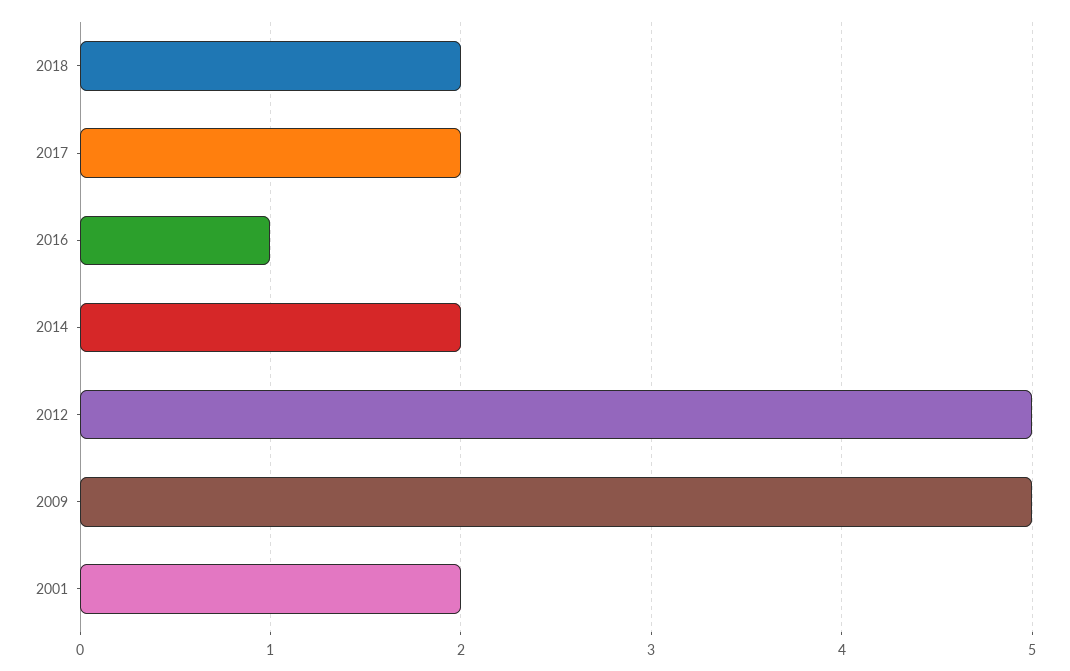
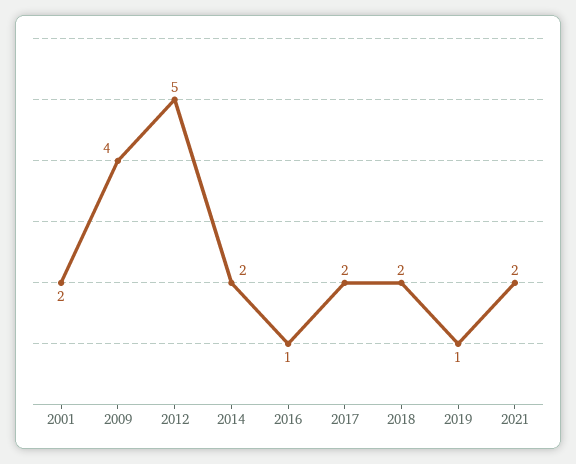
2009: 5 -> 4
2019: none -> 1
2021: none -> 2

